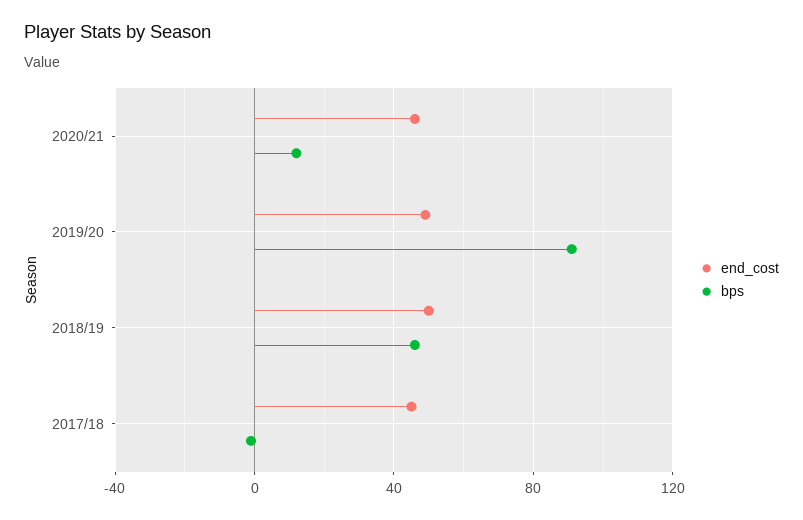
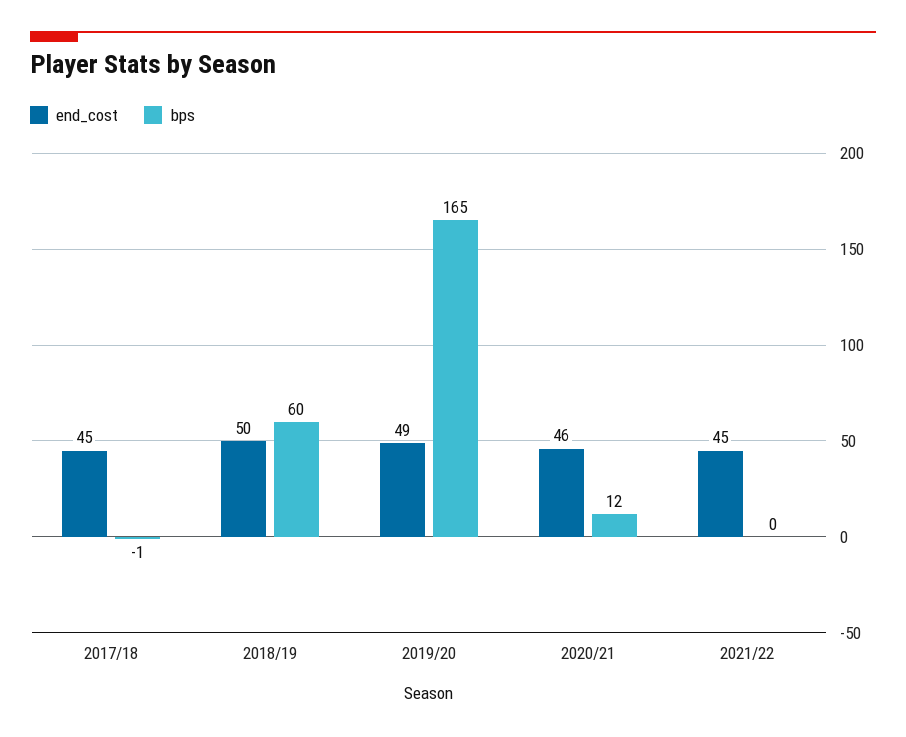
bps, 2019/20: 90 -> 165
bps, 2018/19: 45 -> 60
end_cost, 2021/22: none -> 45
bps, 2021/22: none -> 0

